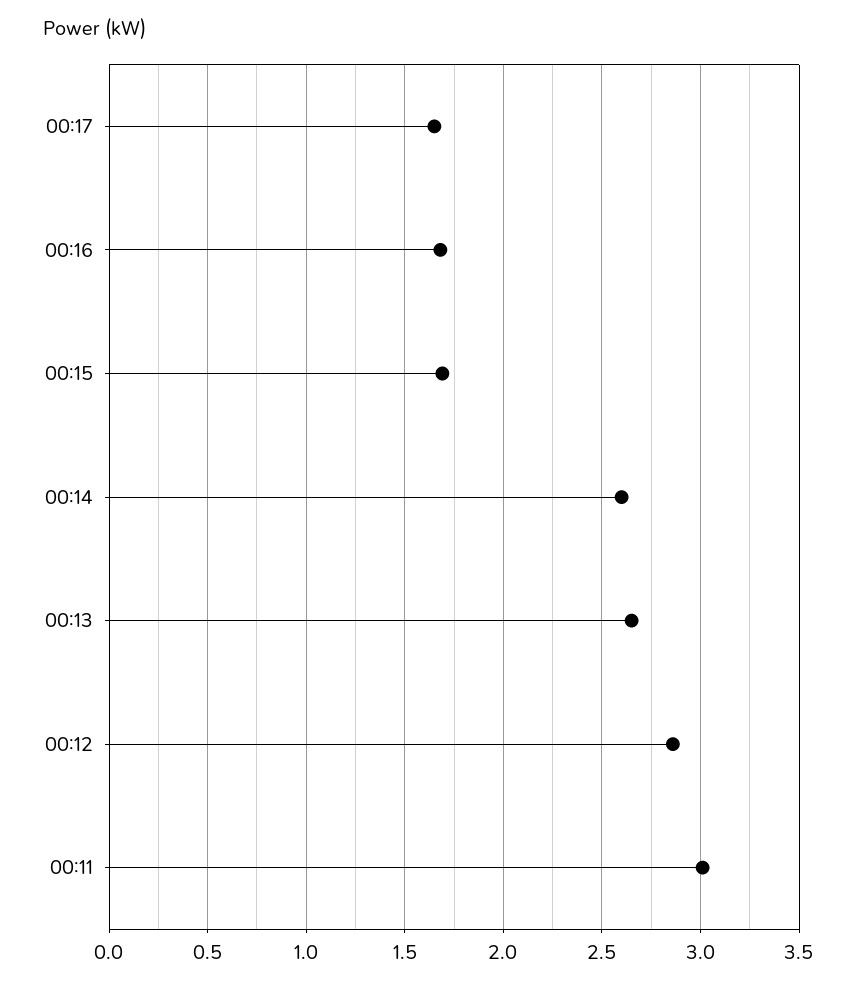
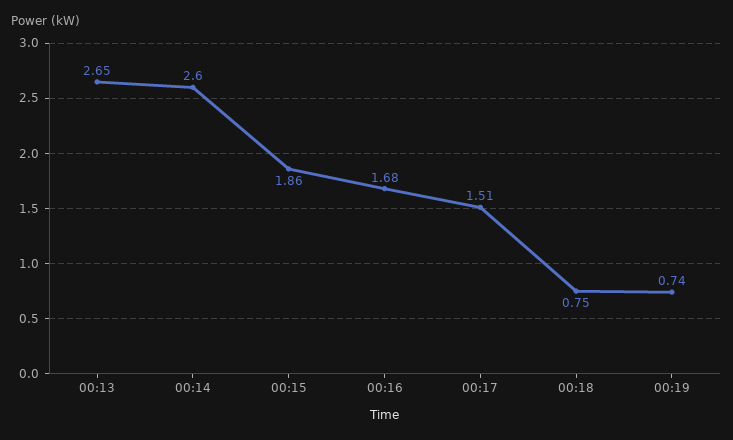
00:17: 1.65 -> 1.51
00:15: 1.7 -> 1.86
00:12: 2.85 -> none
00:11: 3 -> none
00:18: none -> 0.75
00:19: none -> 0.74

